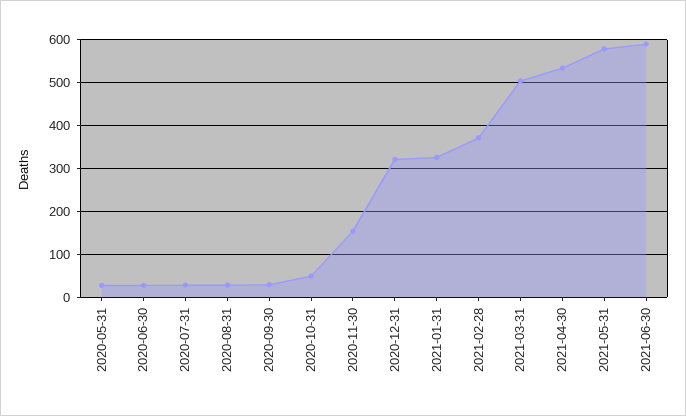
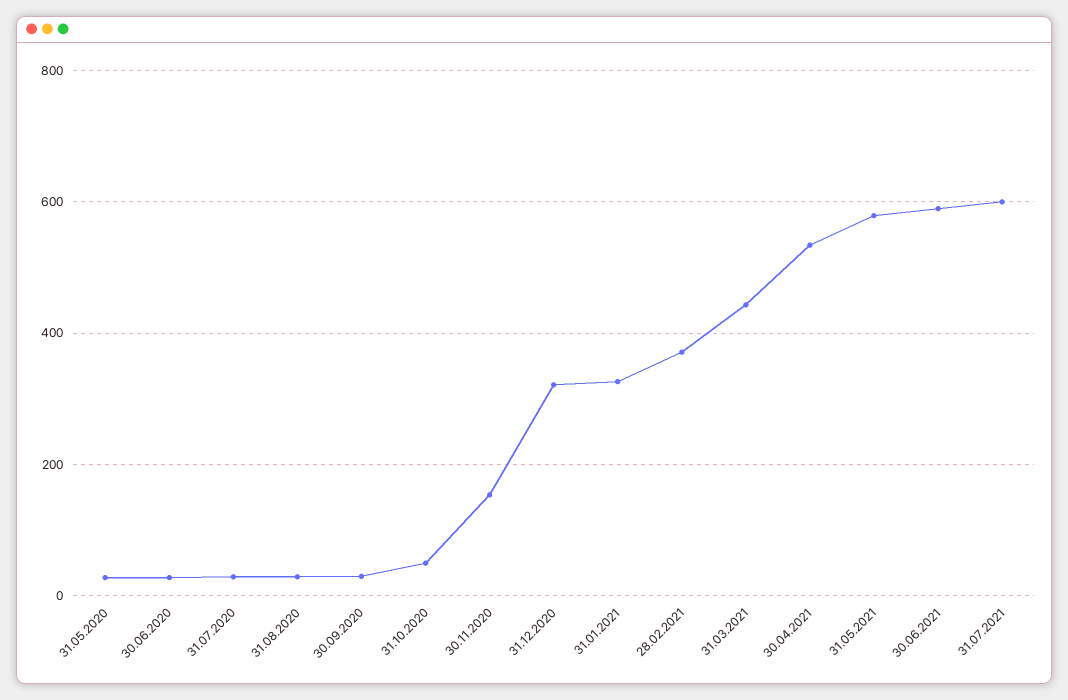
2021-03-31: 500 -> 440
31.07.2021: none -> 600

